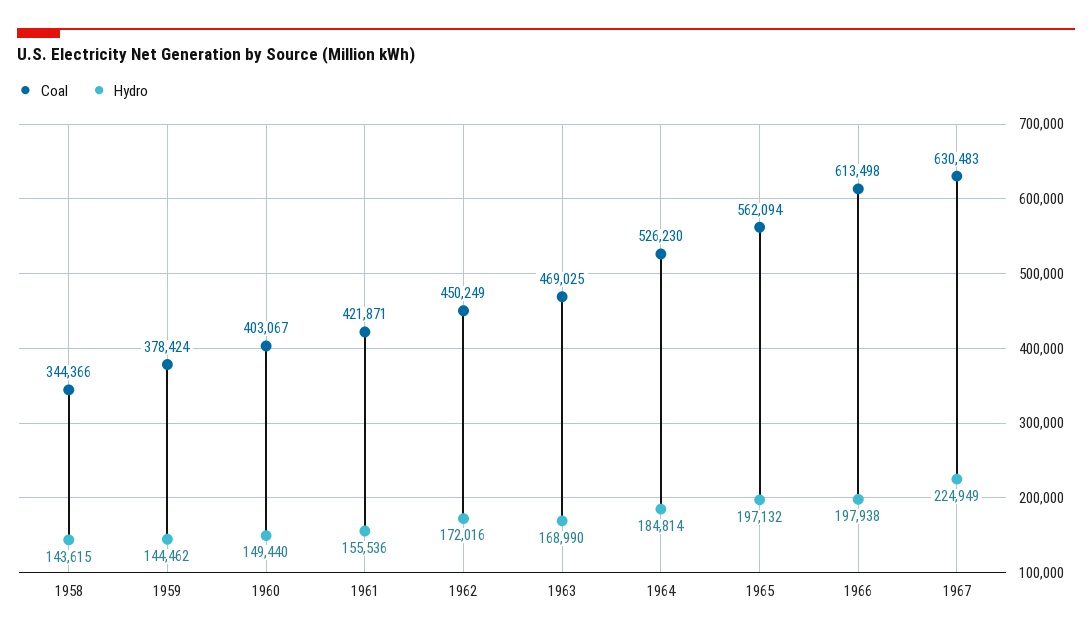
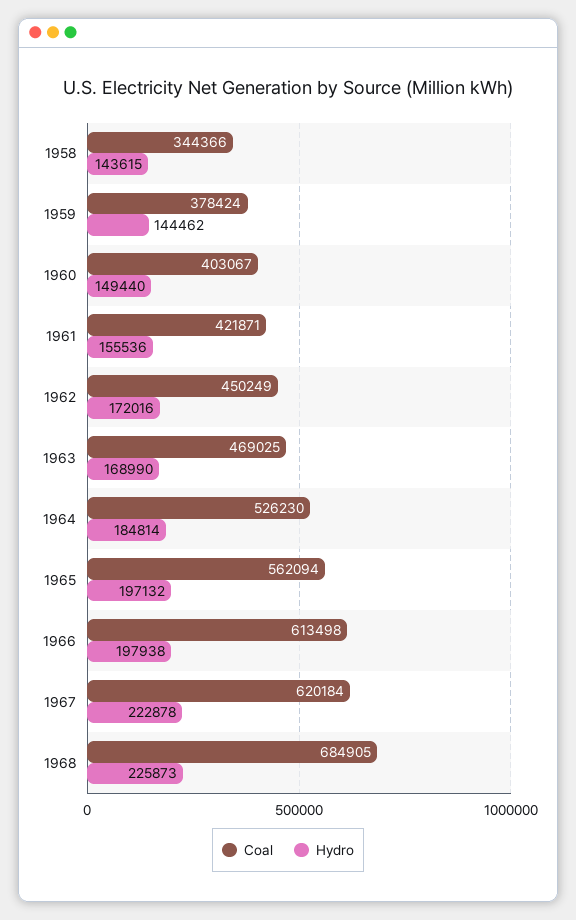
Coal, 1967: 630483 -> 620184
Hydro, 1967: 224949 -> 222878
Coal, 1968: none -> 684905
Hydro, 1968: none -> 225873

